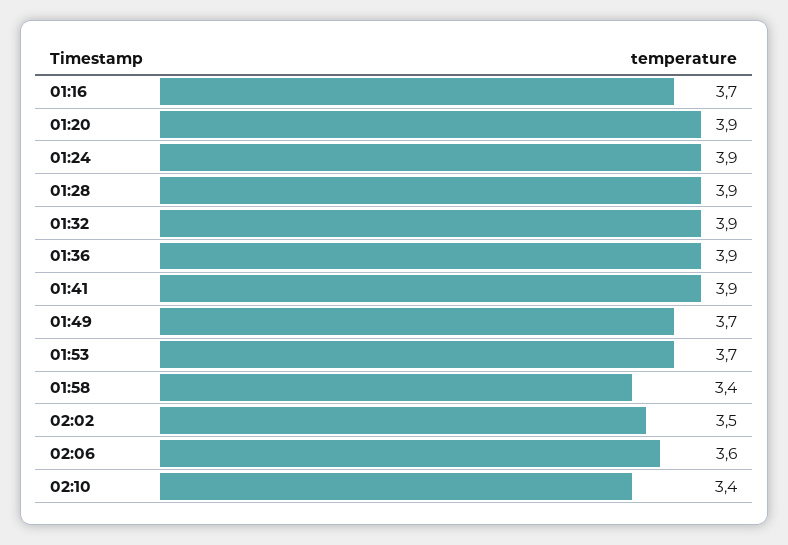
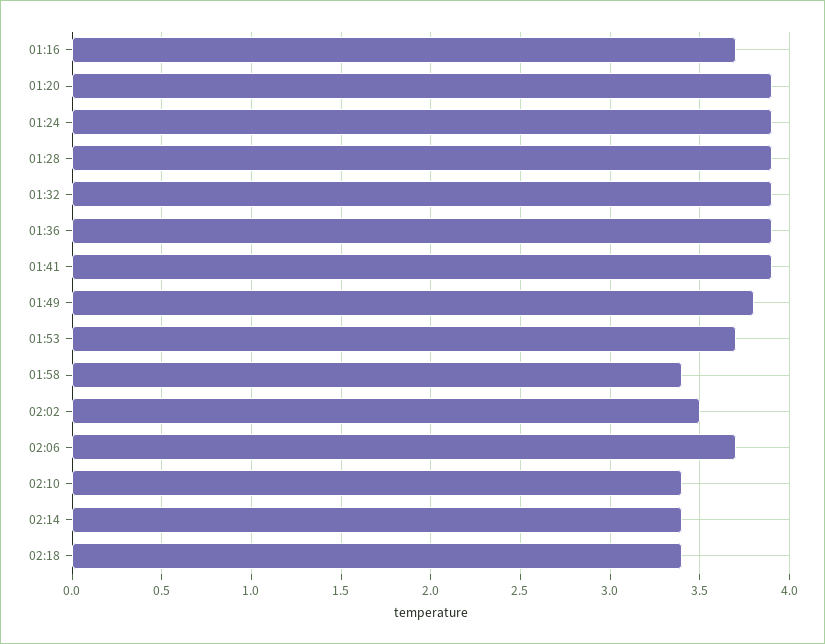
01:49: 3.7 -> 3.8
02:06: 3.6 -> 3.7
02:14: none -> 3.4
02:18: none -> 3.4

